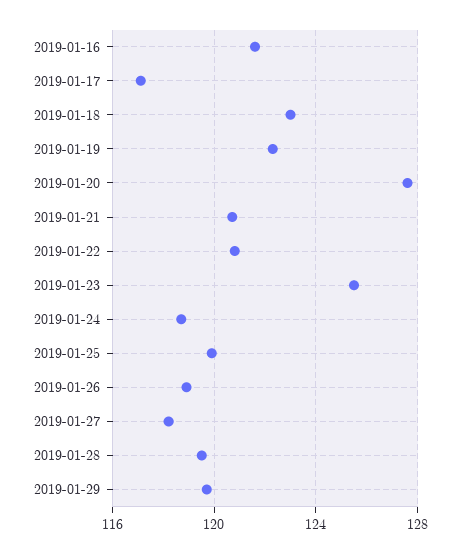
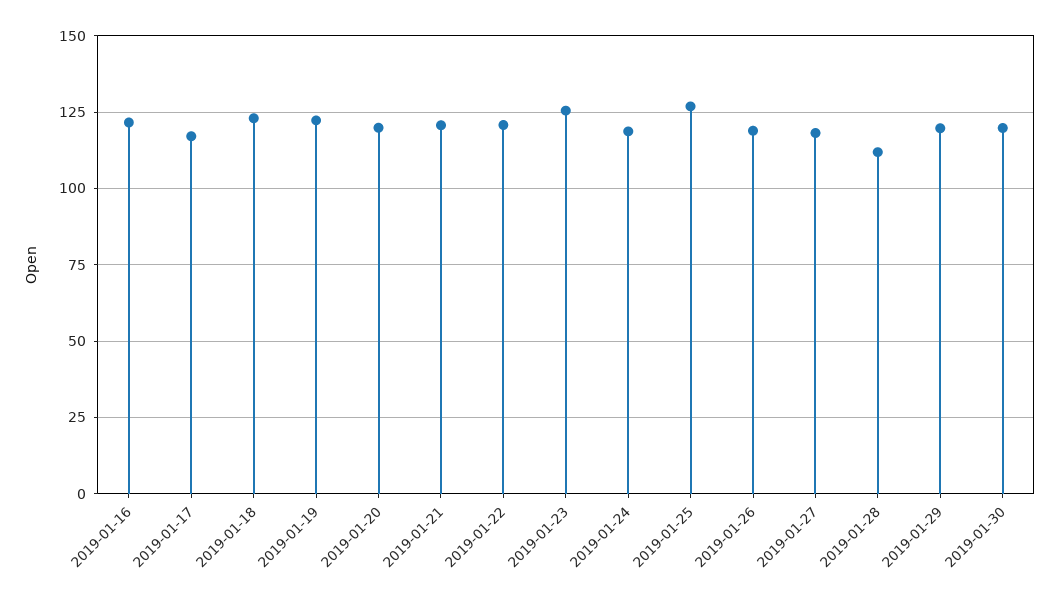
2019-01-20: 127.5 -> 120
2019-01-25: 120 -> 127.5
2019-01-28: 119.5 -> 112.5
2019-01-30: none -> 120

